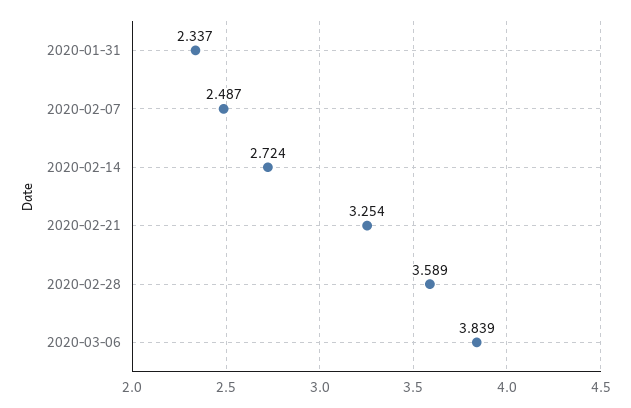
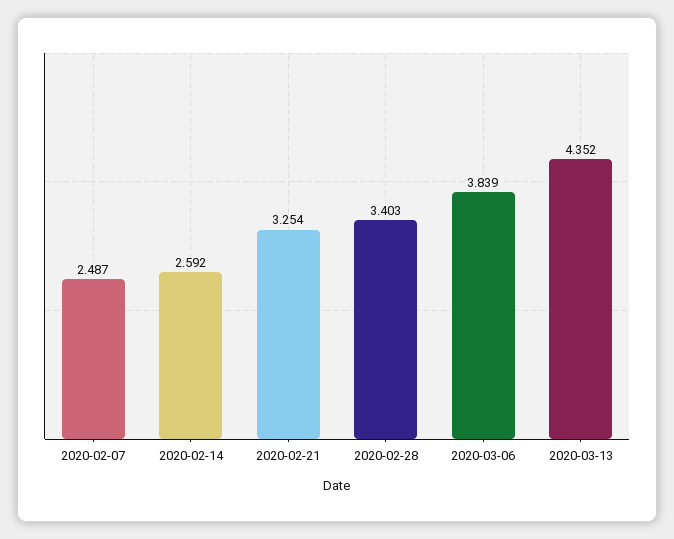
2020-01-31: 2.337 -> none
2020-02-14: 2.724 -> 2.592
2020-02-28: 3.589 -> 3.403
2020-03-13: none -> 4.352

